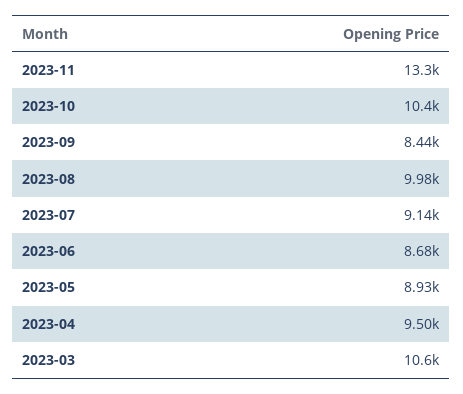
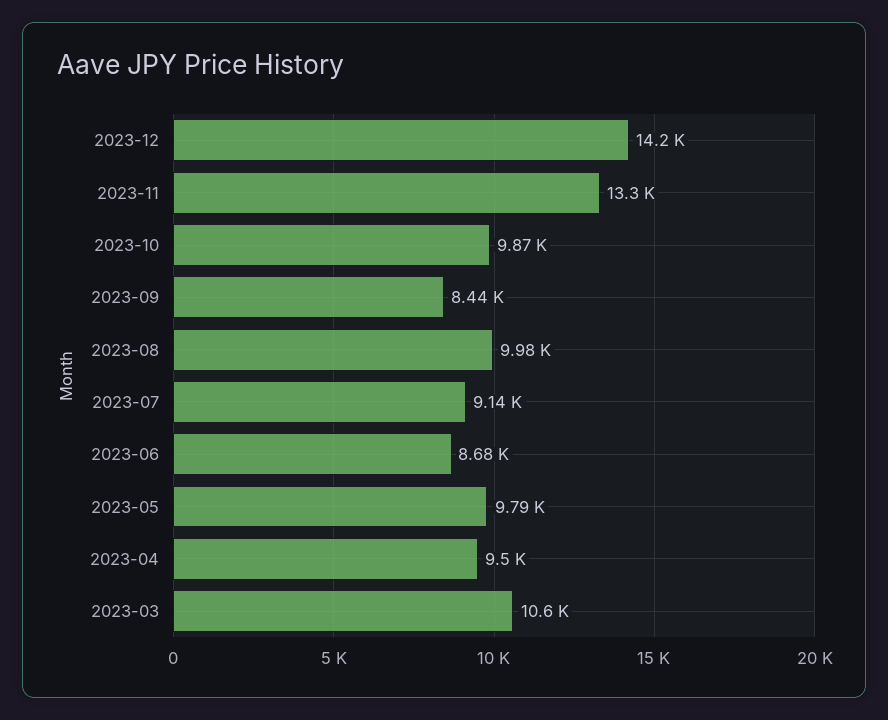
2023-10: 10400 -> 9870
2023-05: 8930 -> 9790
2023-12: none -> 14200

